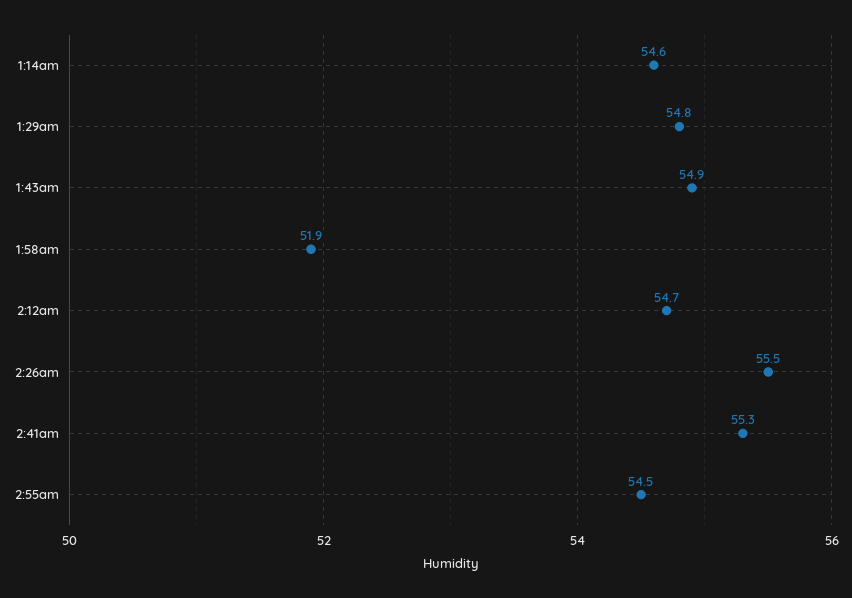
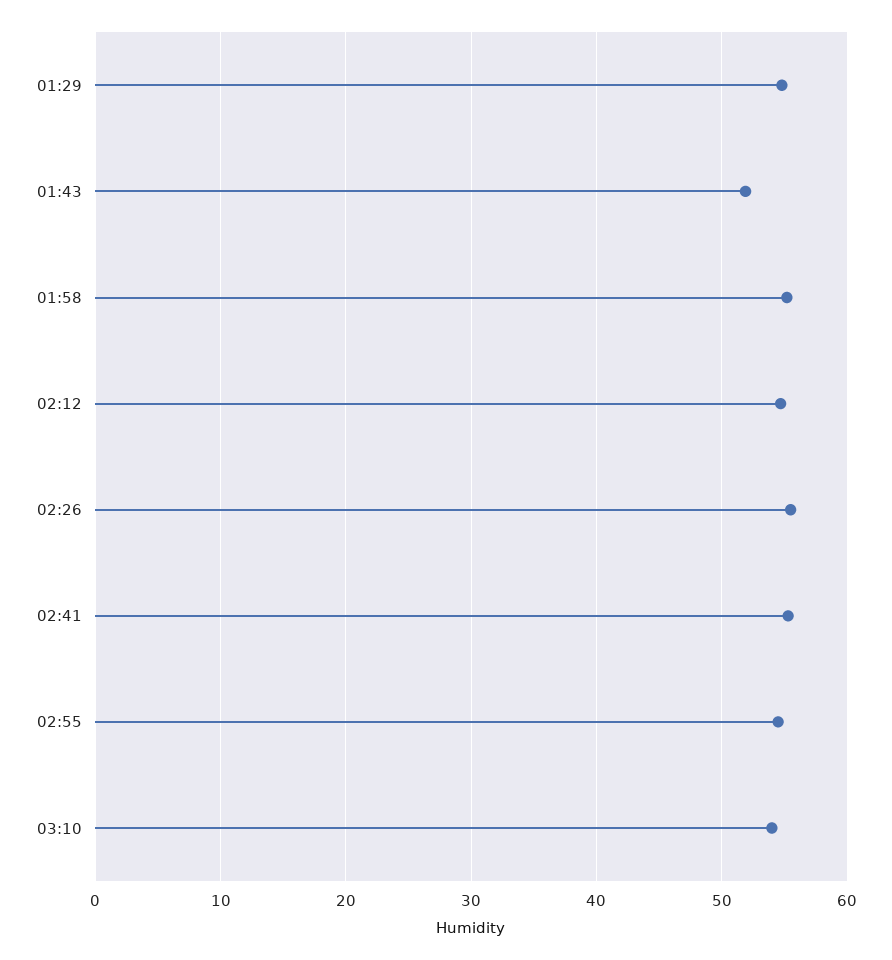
1:14am: 54.6 -> none
1:43am: 54.9 -> 52
1:58am: 51.9 -> 55
03:10: none -> 54

